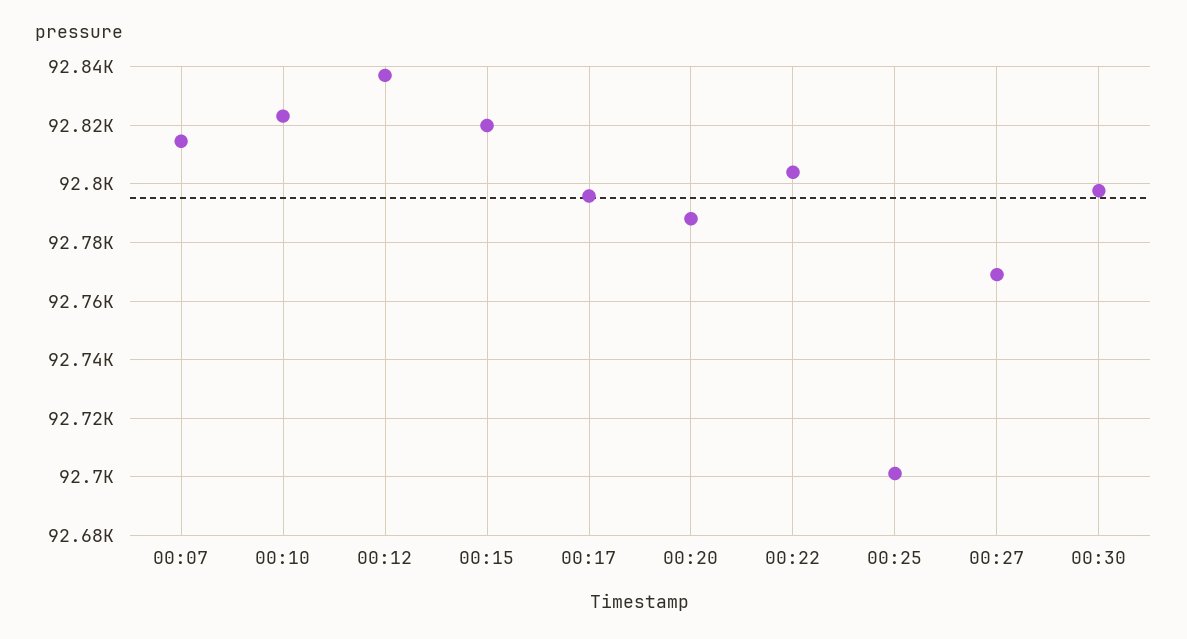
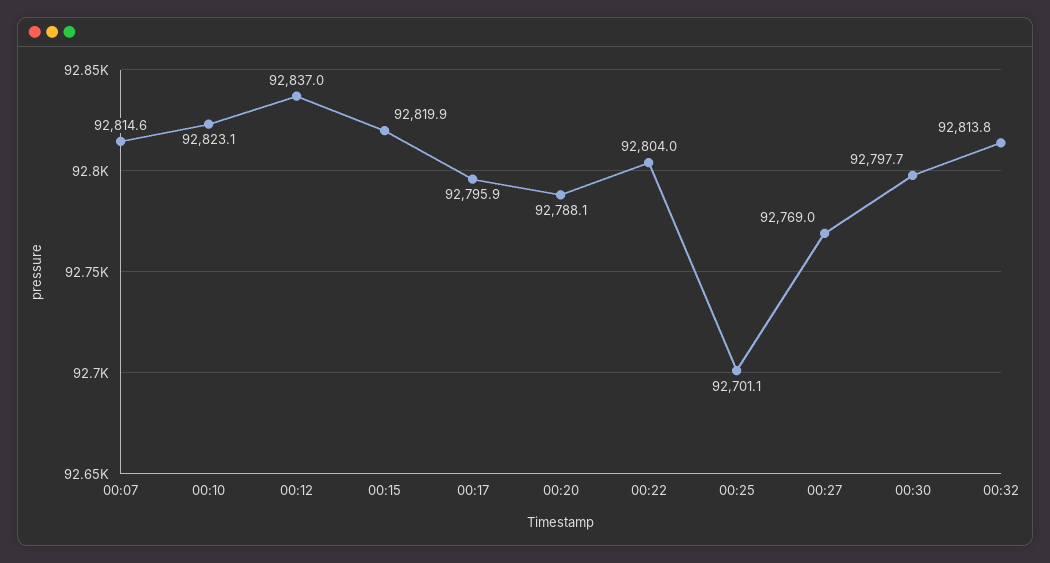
00:32: none -> 92813.8

